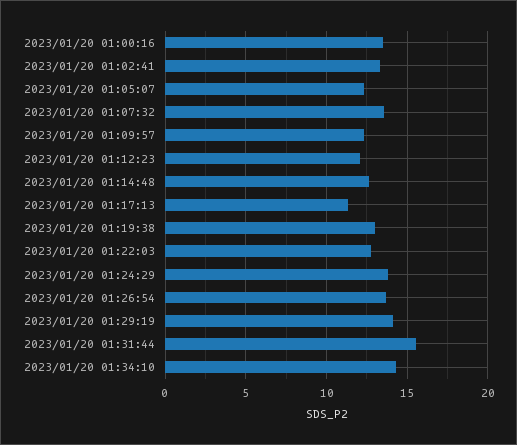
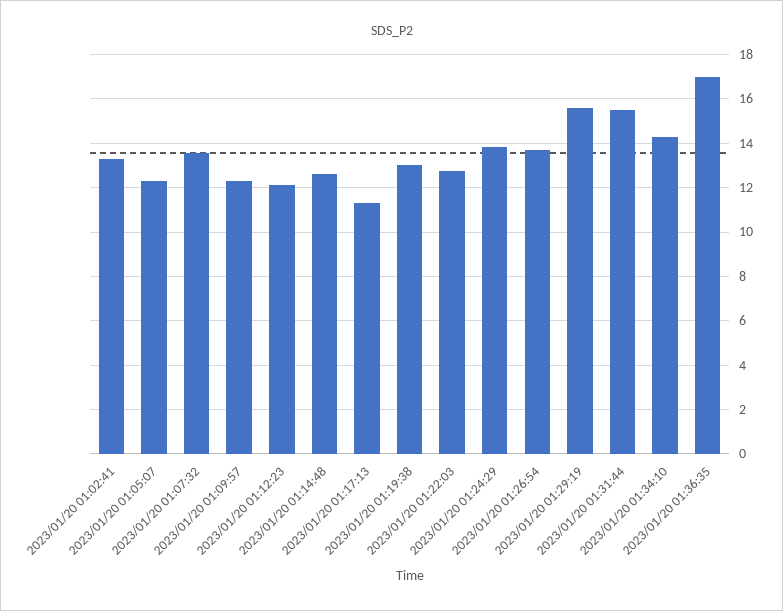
2023/01/20 01:00:16: 13.5 -> none
2023/01/20 01:29:19: 14 -> 15.5
2023/01/20 01:36:35: none -> 17

